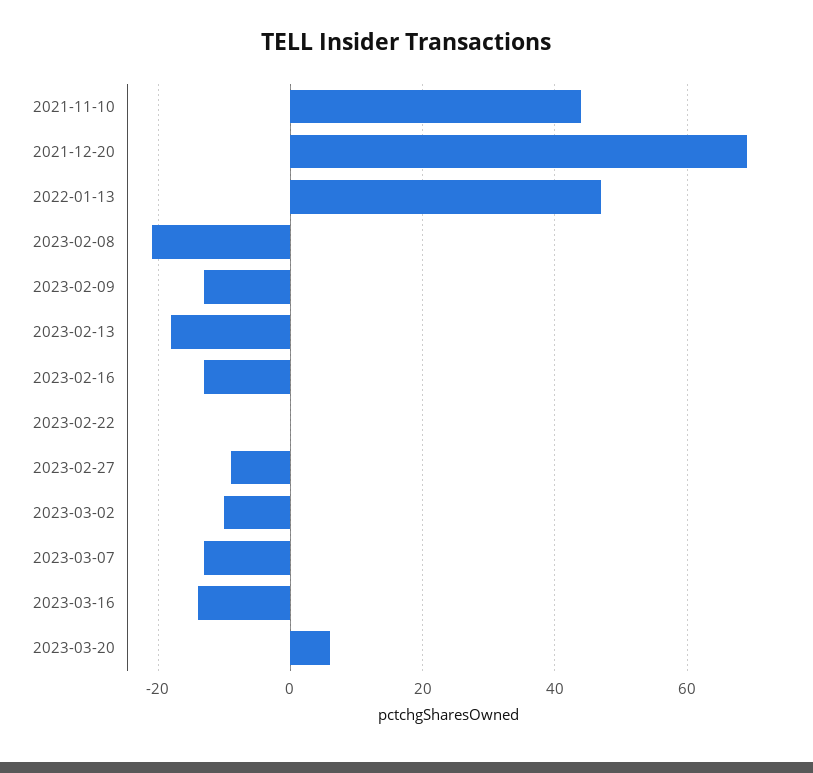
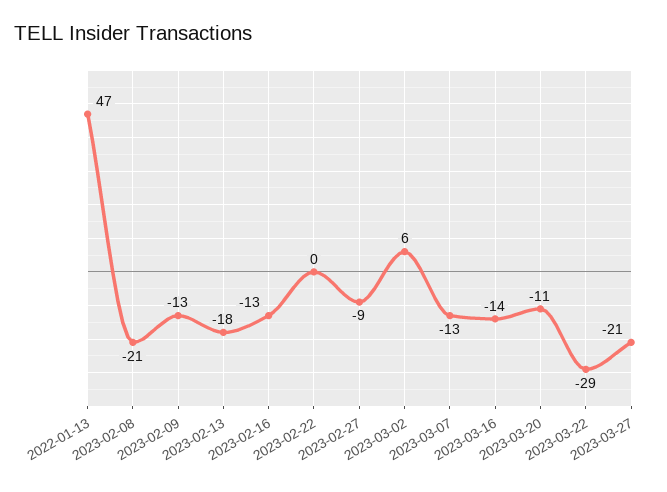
2021-11-10: 45 -> none
2021-12-20: 70 -> none
2023-03-02: -10 -> 6
2023-03-20: 5 -> -11
2023-03-22: none -> -29
2023-03-27: none -> -21

